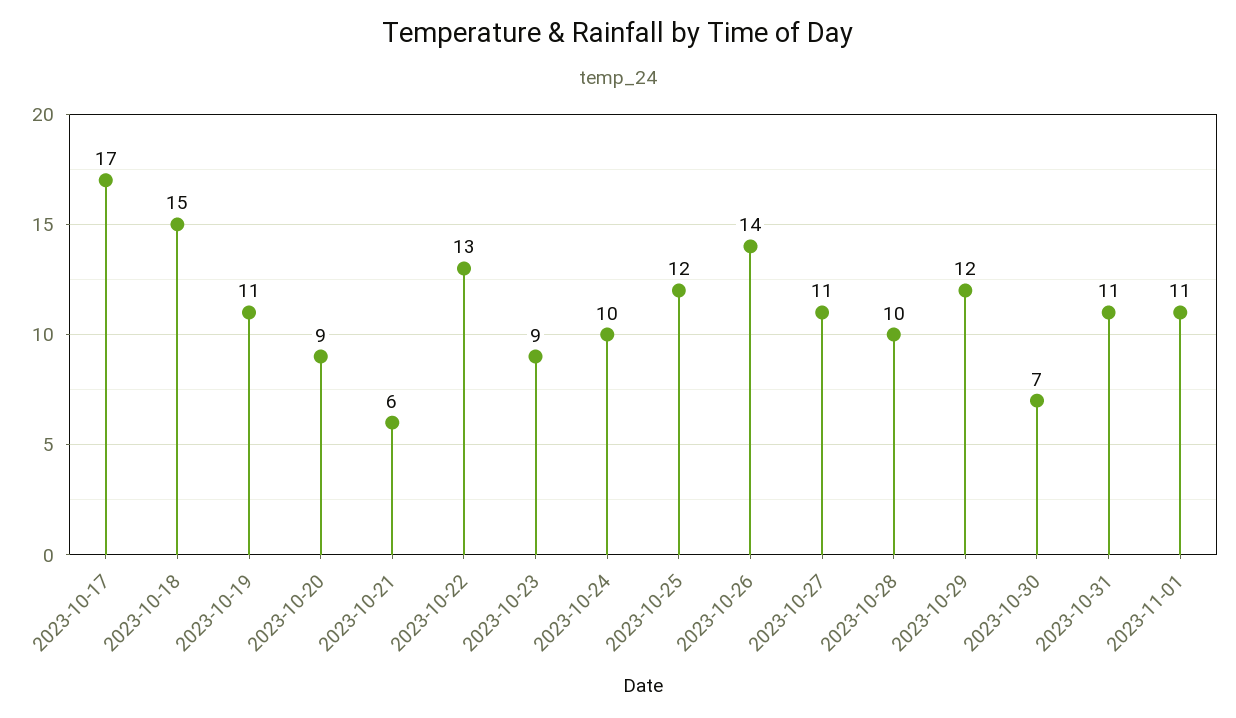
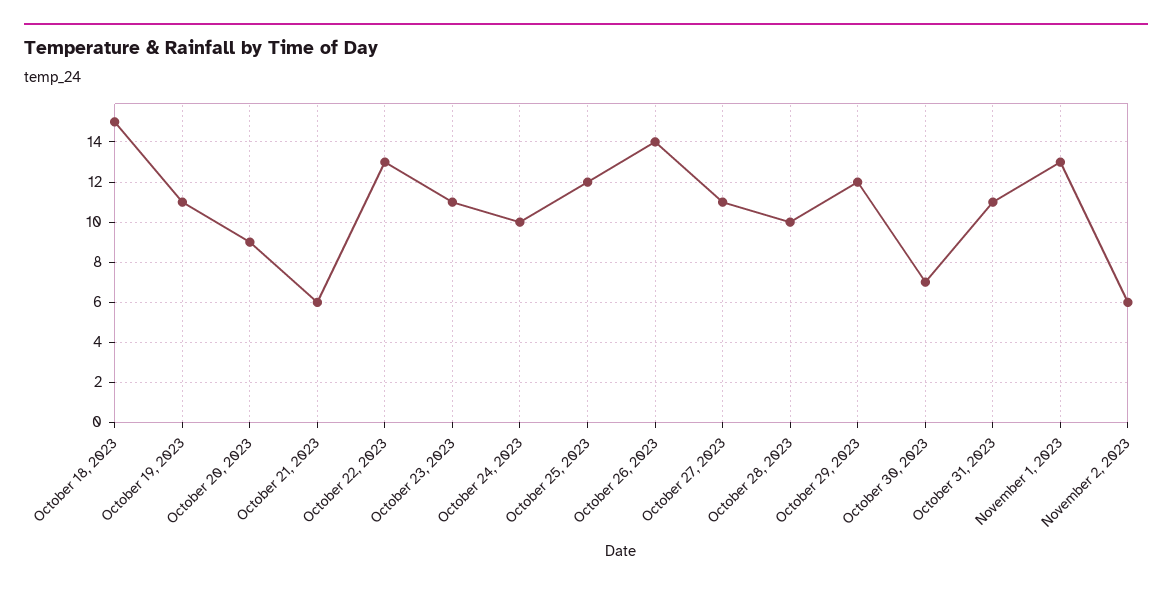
2023-10-17: 17 -> none
2023-10-23: 9 -> 11
2023-11-01: 11 -> 13
November 2, 2023: none -> 6

